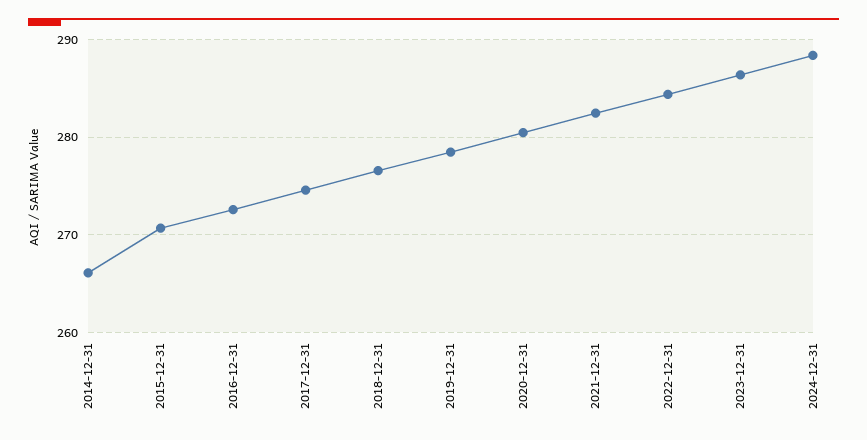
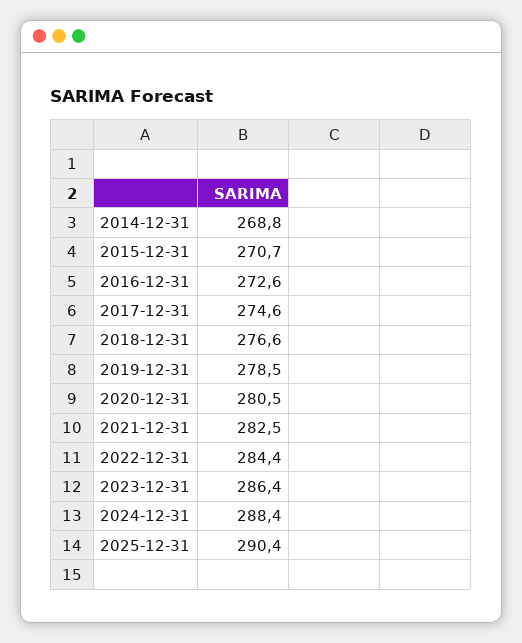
2014-12-31: 266 -> 268.8
2025-12-31: none -> 290.4

